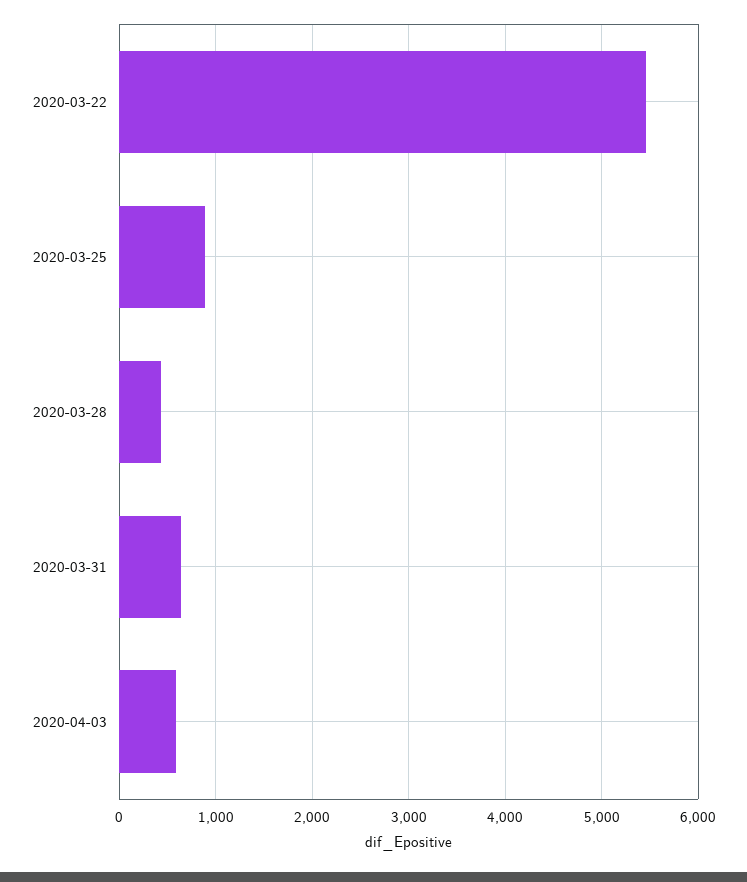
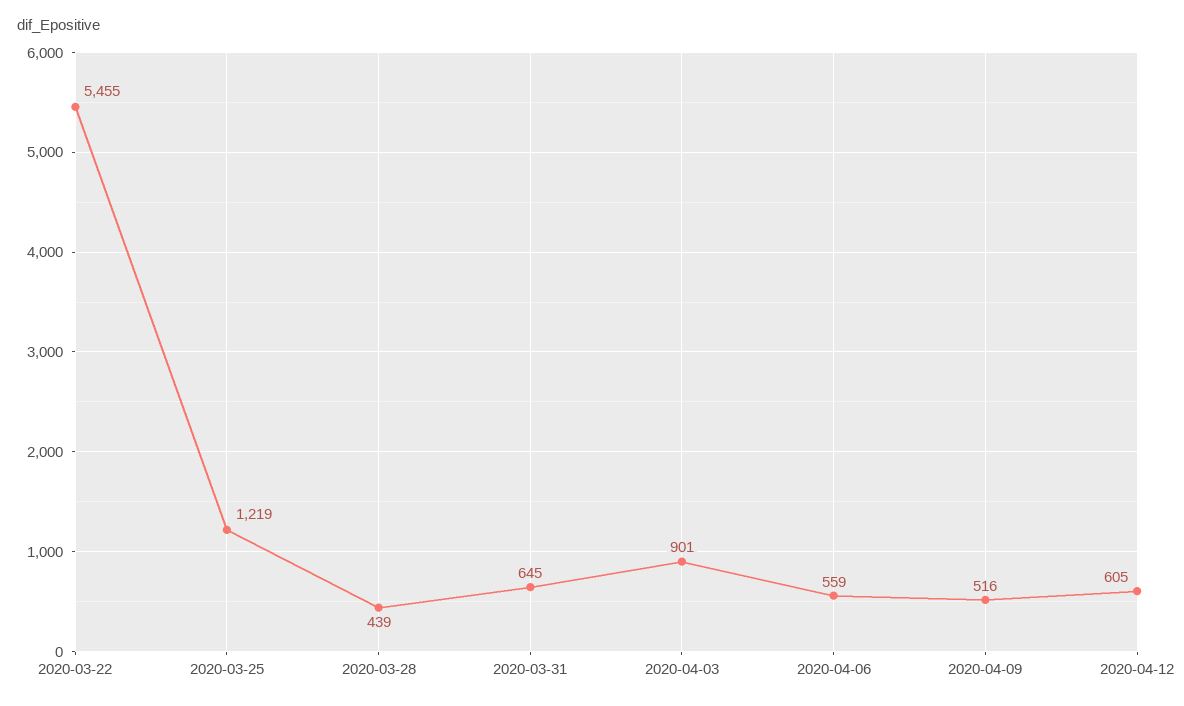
2020-03-25: 900 -> 1219
2020-04-03: 600 -> 901
2020-04-06: none -> 559
2020-04-09: none -> 516
2020-04-12: none -> 605

